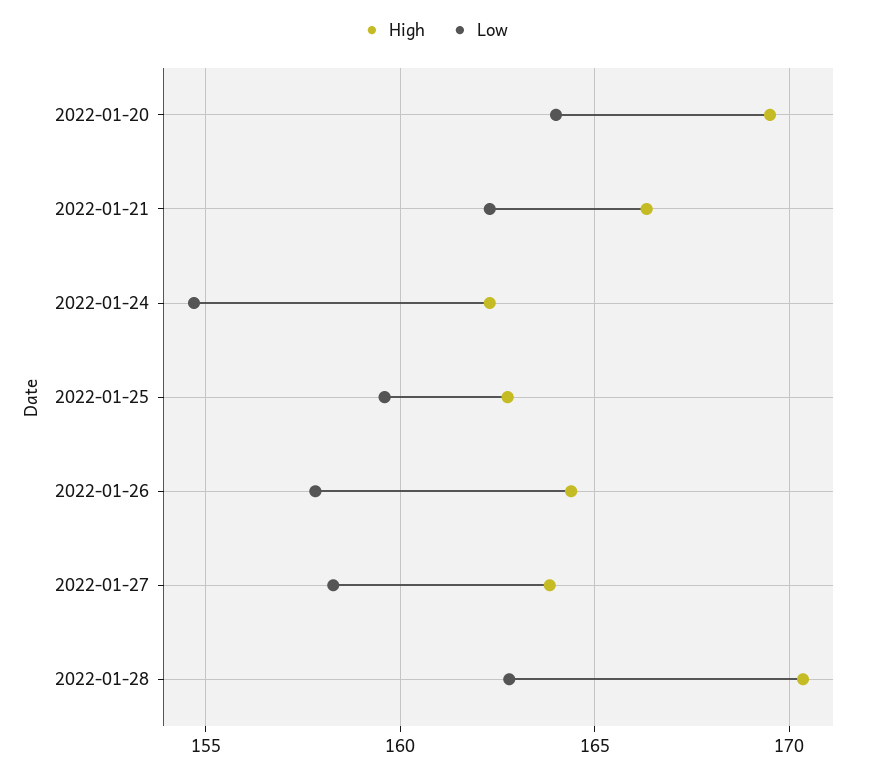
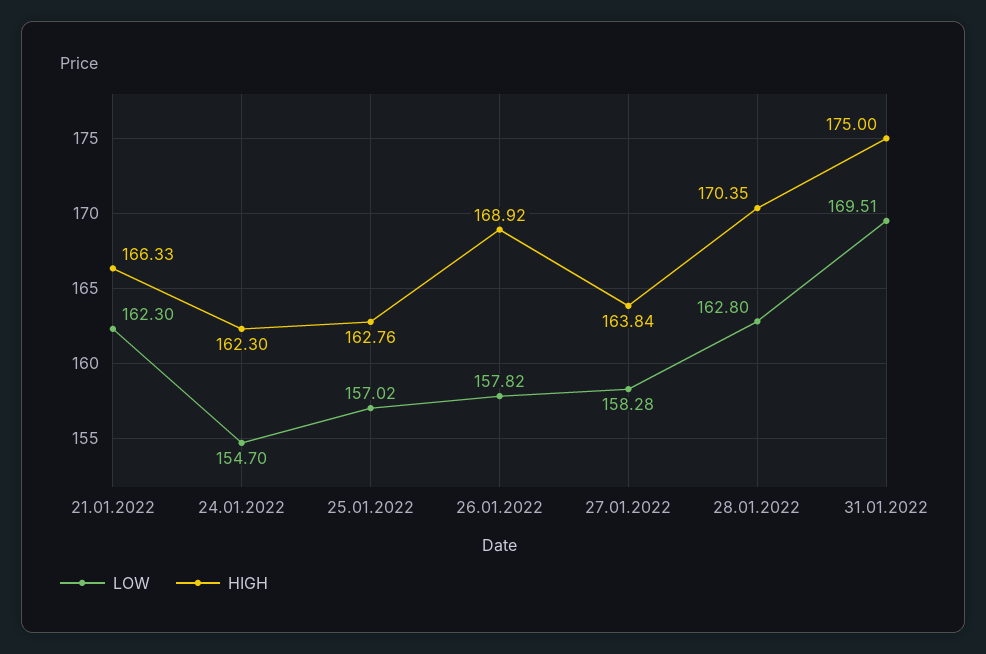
High, 2022-01-20: 169.5 -> none
Low, 2022-01-20: 164 -> none
Low, 2022-01-25: 159.5 -> 157.02
High, 2022-01-26: 164.5 -> 168.92
Low, 31.01.2022: none -> 169.51
High, 31.01.2022: none -> 175

